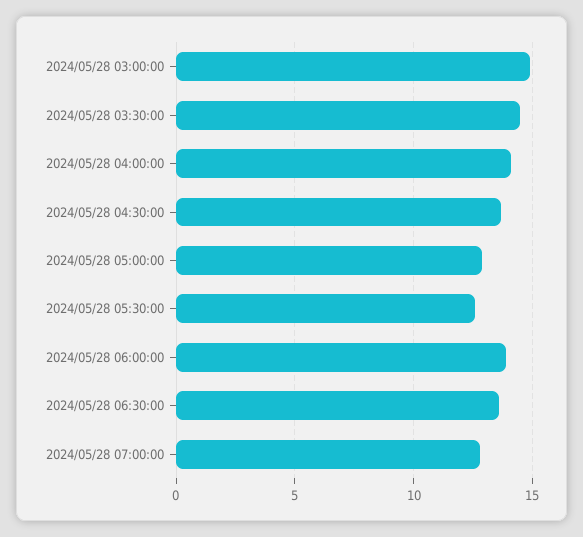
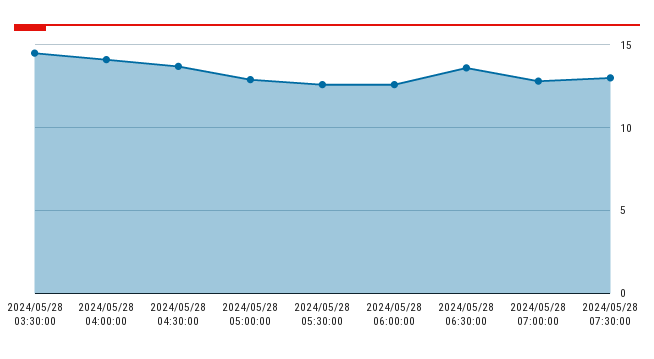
2024/05/28 03:00:00: 15 -> none
2024/05/28 06:00:00: 14 -> 12.5
2024/05/28 07:30:00: none -> 13

